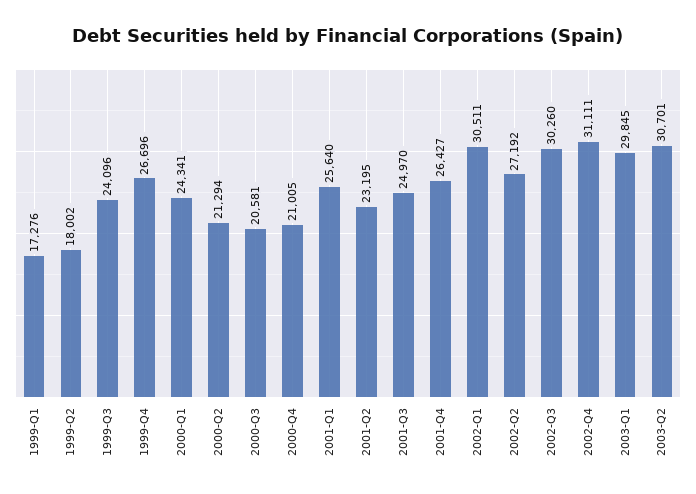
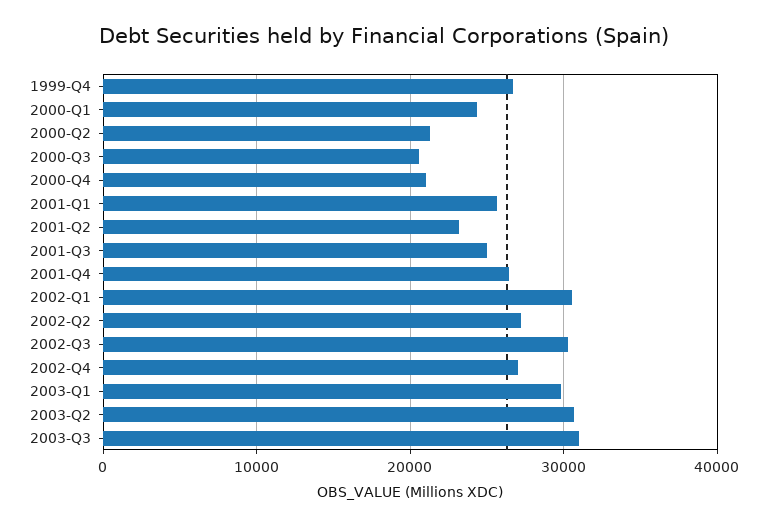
1999-Q1: 17276 -> none
1999-Q2: 18002 -> none
1999-Q3: 24096 -> none
2002-Q4: 31111 -> 27000
2003-Q3: none -> 31000

